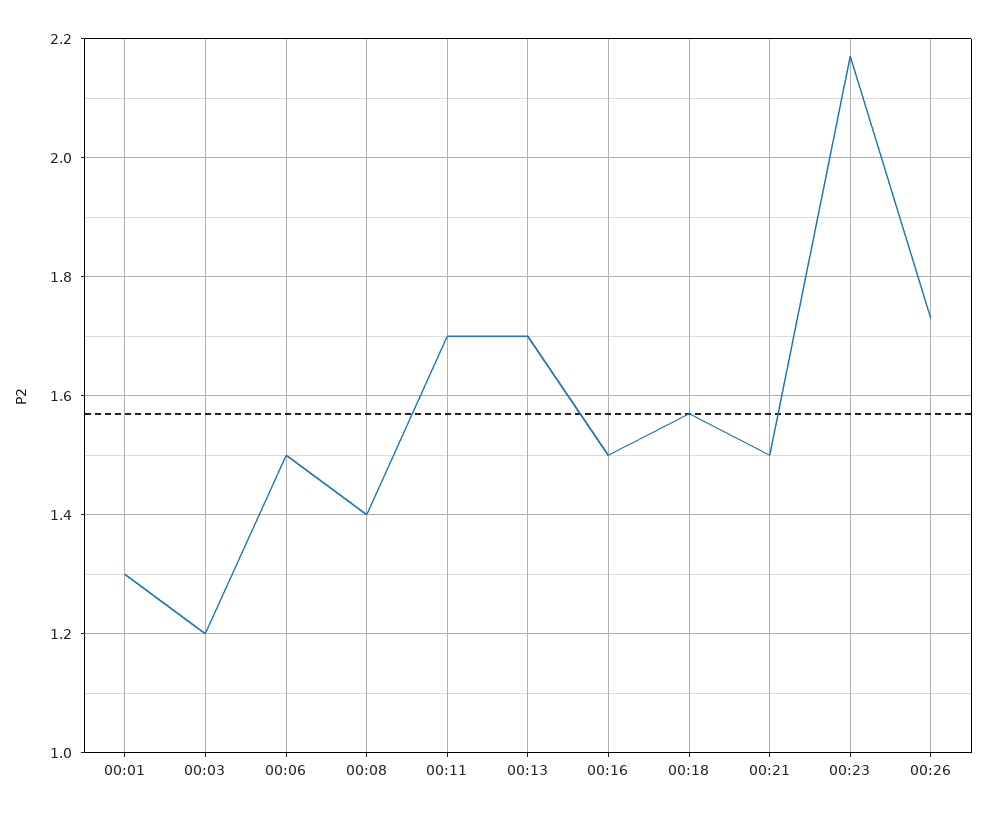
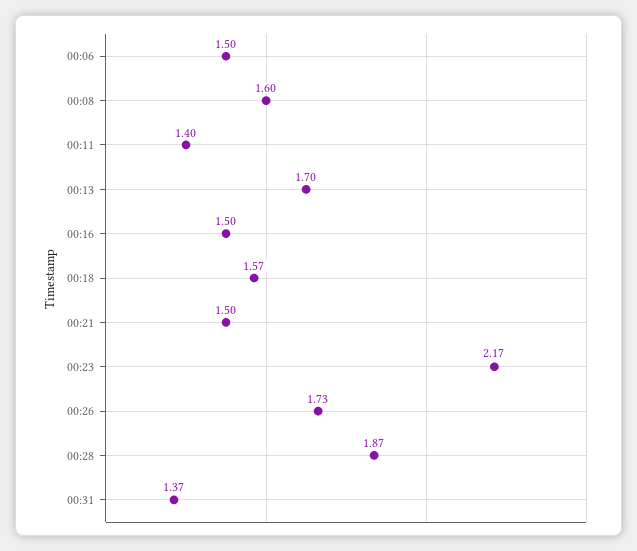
00:01: 1.3 -> none
00:03: 1.2 -> none
00:08: 1.4 -> 1.6
00:11: 1.7 -> 1.4
00:28: none -> 1.87
00:31: none -> 1.37

